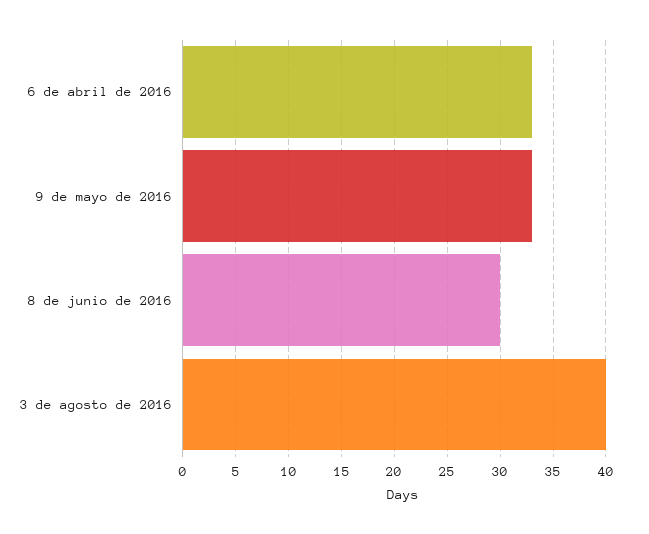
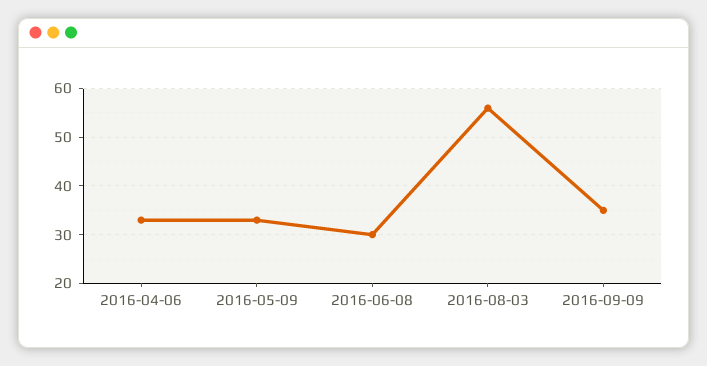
3 de agosto de 2016: 40 -> 55
2016-09-09: none -> 35

